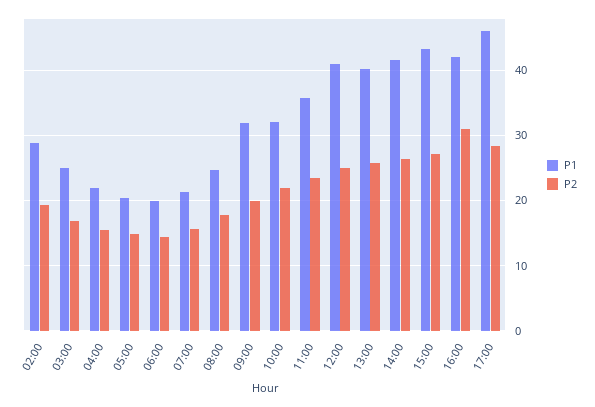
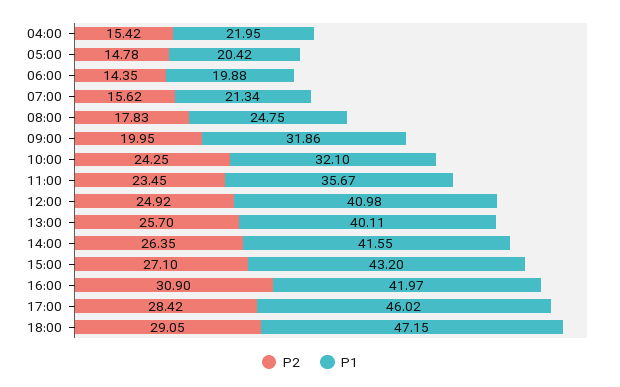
P1, 02:00: 29 -> none
P2, 02:00: 19 -> none
P1, 03:00: 25 -> none
P2, 03:00: 17 -> none
P2, 10:00: 22 -> 24.25
P2, 18:00: none -> 29.05
P1, 18:00: none -> 47.15

